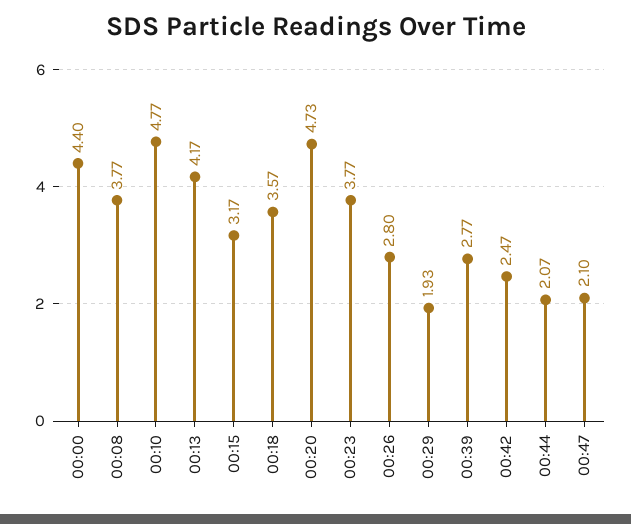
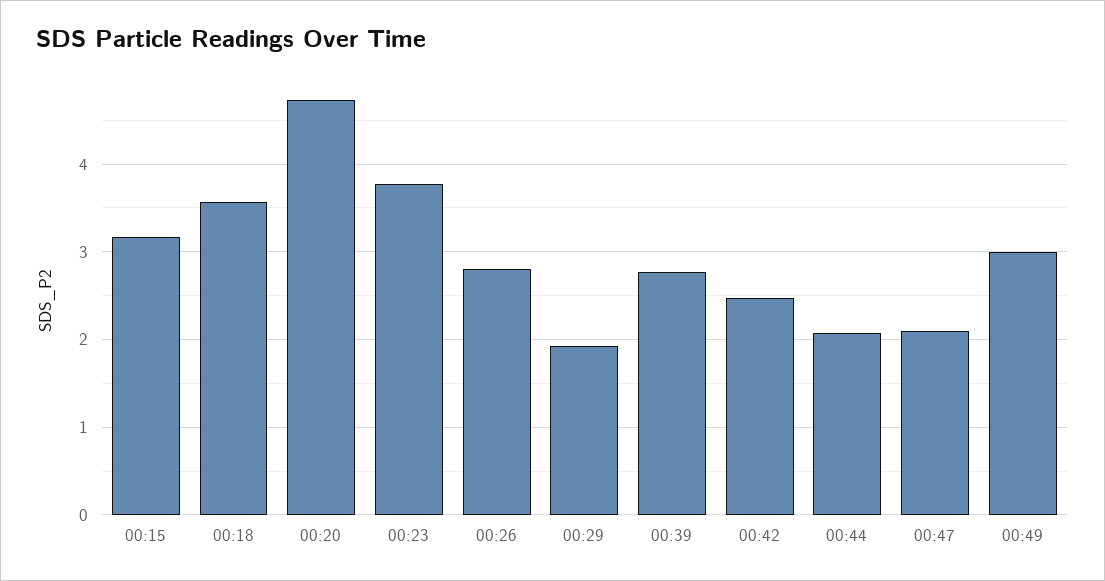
00:00: 4.4 -> none
00:08: 3.77 -> none
00:10: 4.77 -> none
00:13: 4.17 -> none
00:49: none -> 3

